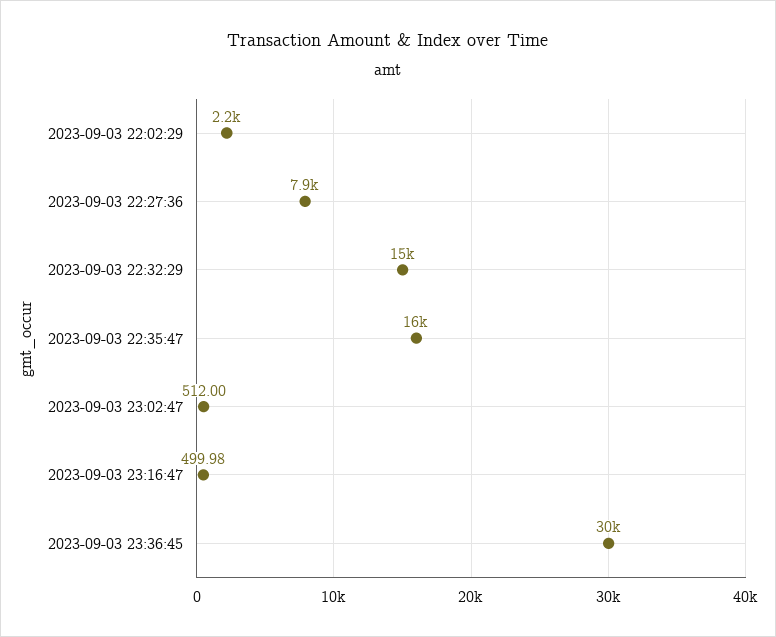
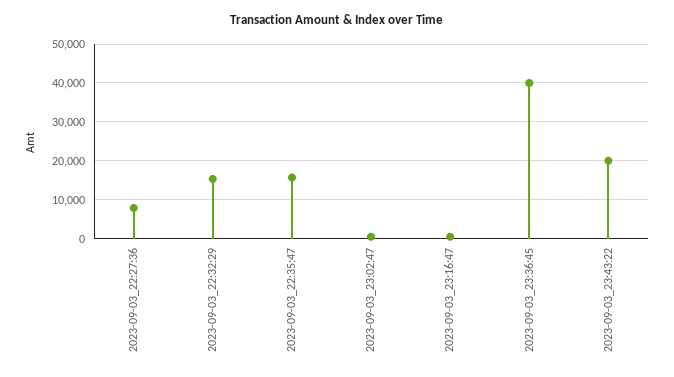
2023-09-03 22:02:29: 2200 -> none
2023-09-03 23:36:45: 30000 -> 40000
2023-09-03_23:43:22: none -> 20000

